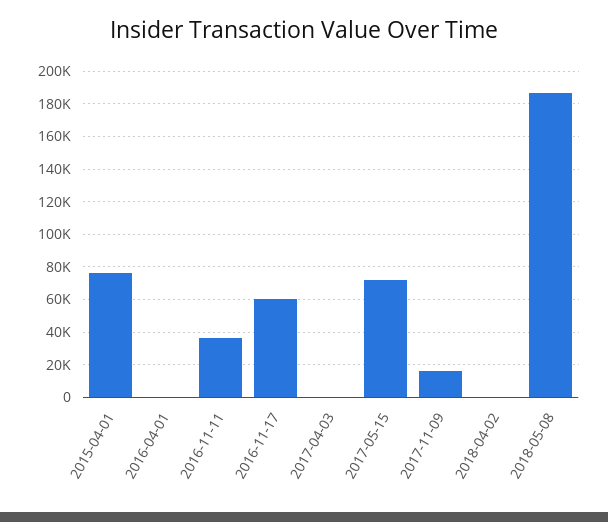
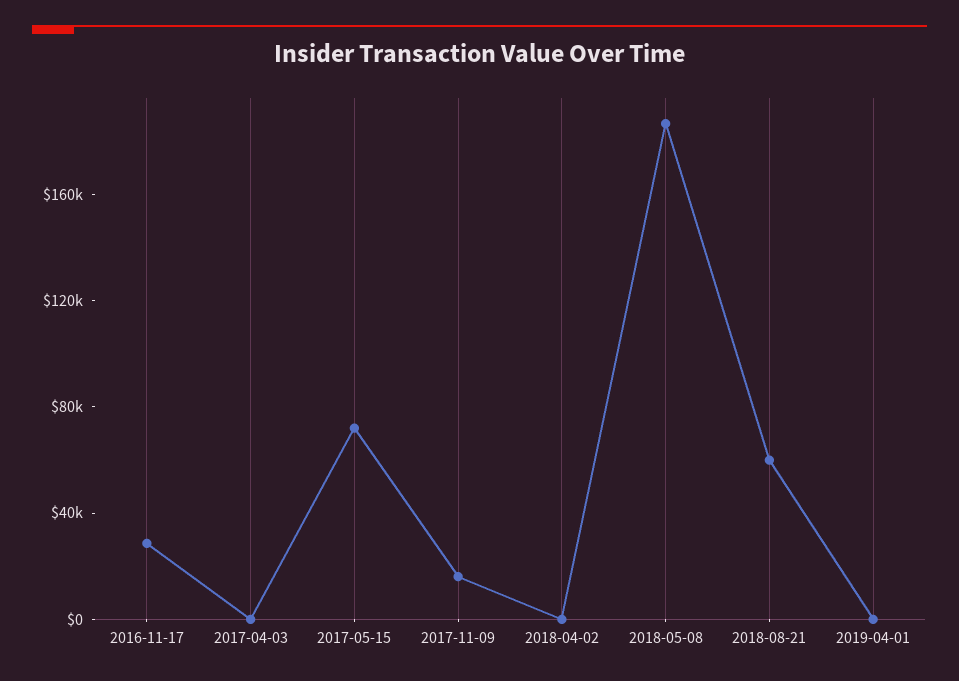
2015-04-01: 75000 -> none
2016-04-01: 0 -> none
2016-11-11: 35000 -> none
2016-11-17: 60000 -> 30000
2018-08-21: none -> 60000
2019-04-01: none -> 0

